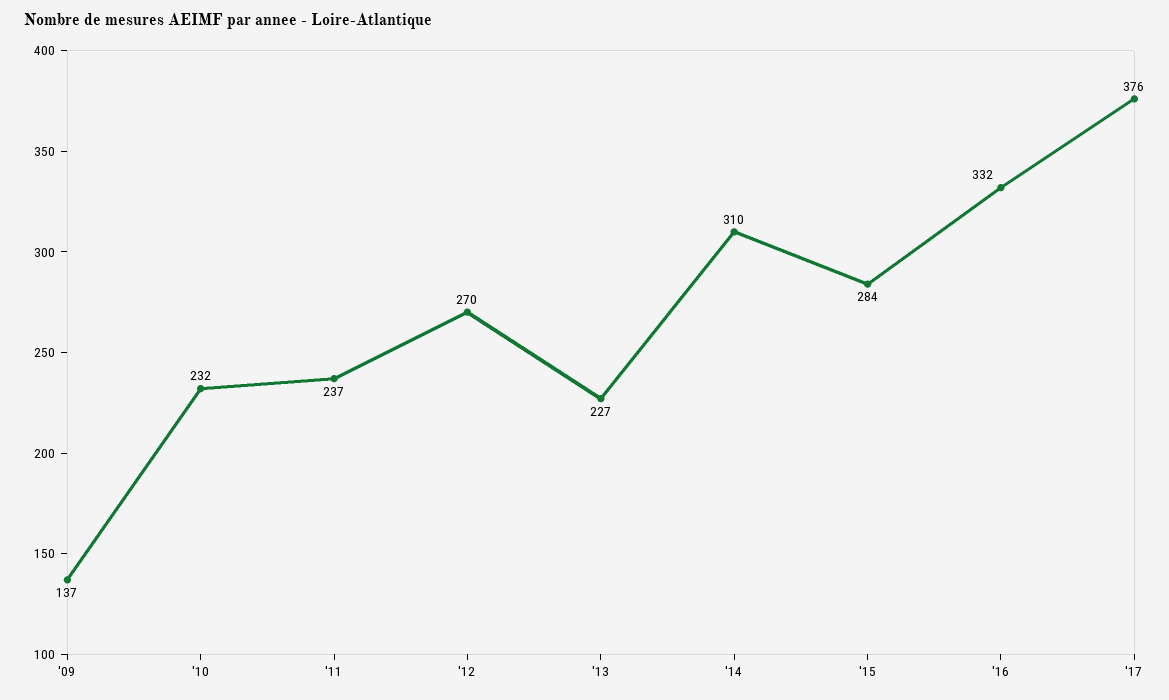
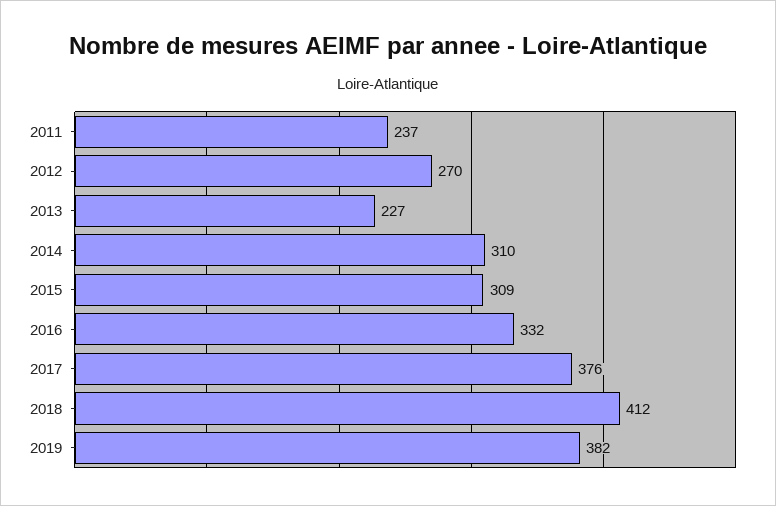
'09: 137 -> none
'10: 232 -> none
'15: 284 -> 309
2018: none -> 412
2019: none -> 382

